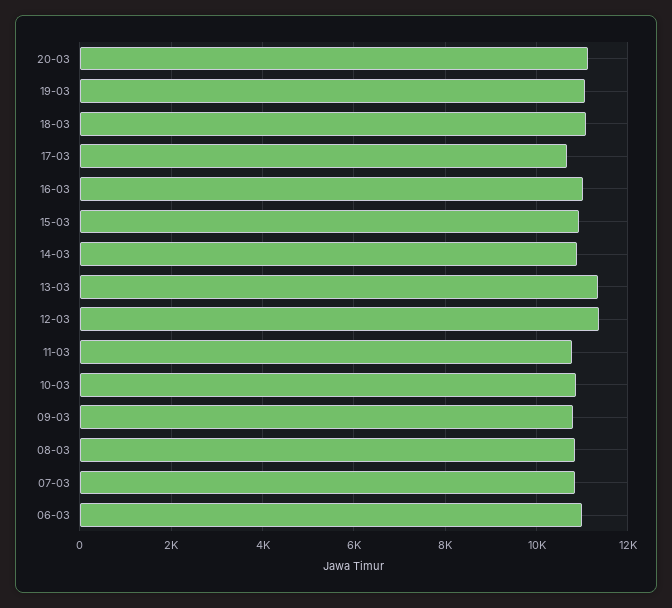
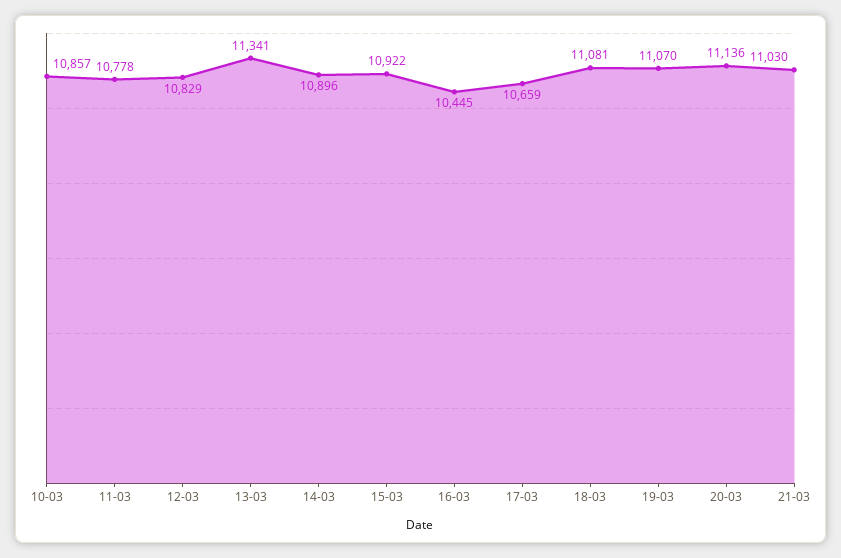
16-03: 11000 -> 10445
12-03: 11400 -> 10829
09-03: 10800 -> none
08-03: 10800 -> none
07-03: 10800 -> none
06-03: 11000 -> none
21-03: none -> 11030

